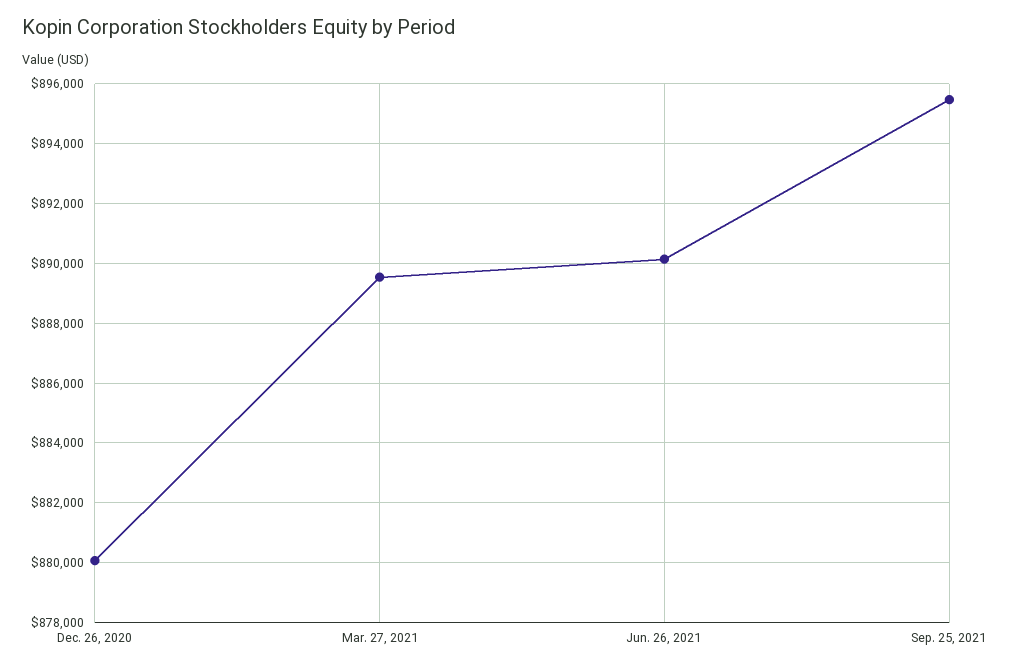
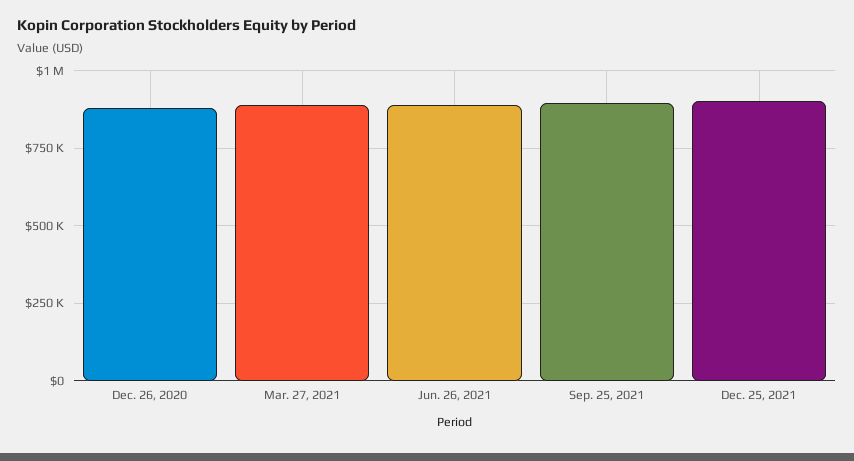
Dec. 25, 2021: none -> 900000

